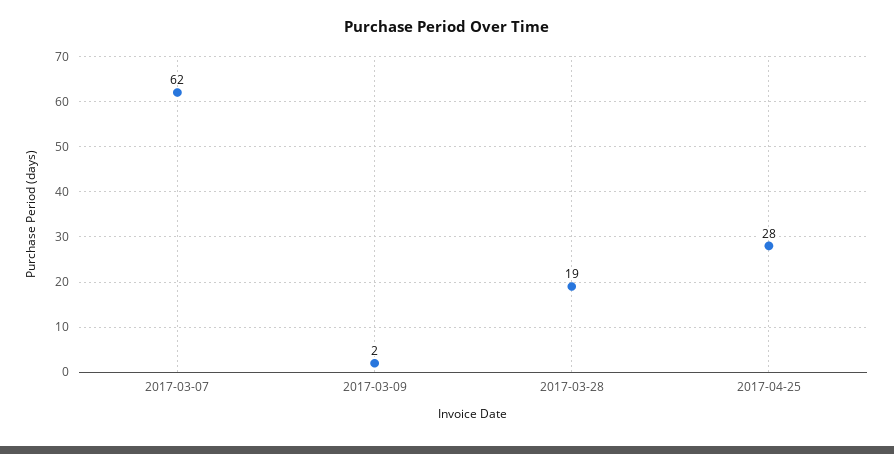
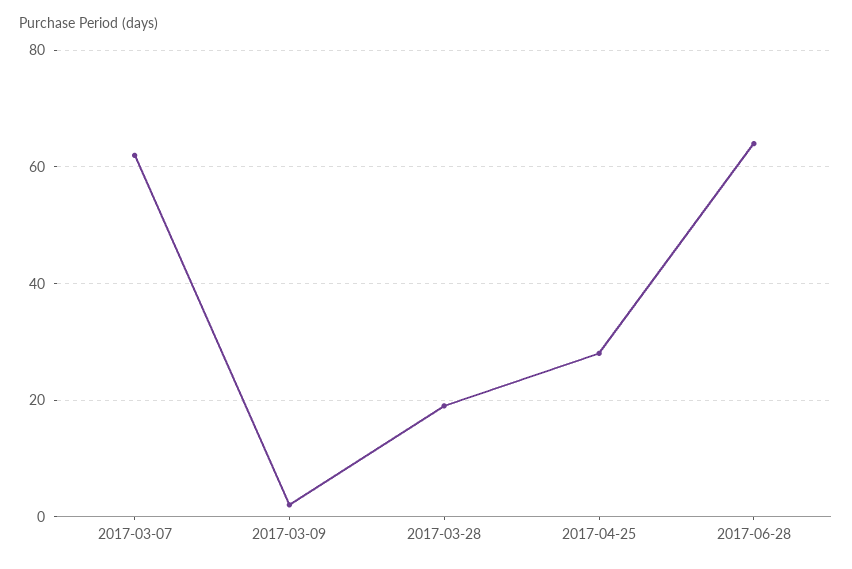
2017-06-28: none -> 65

